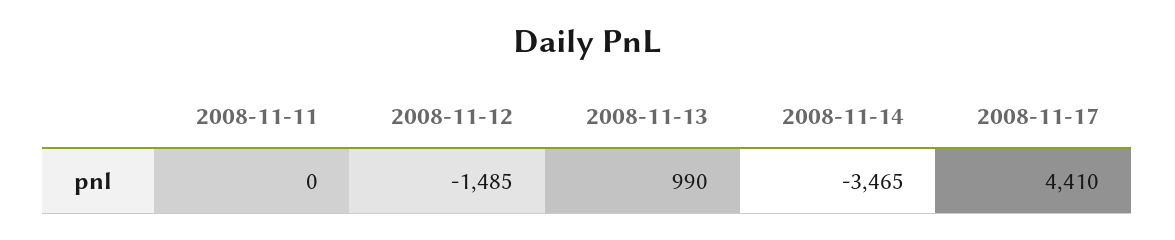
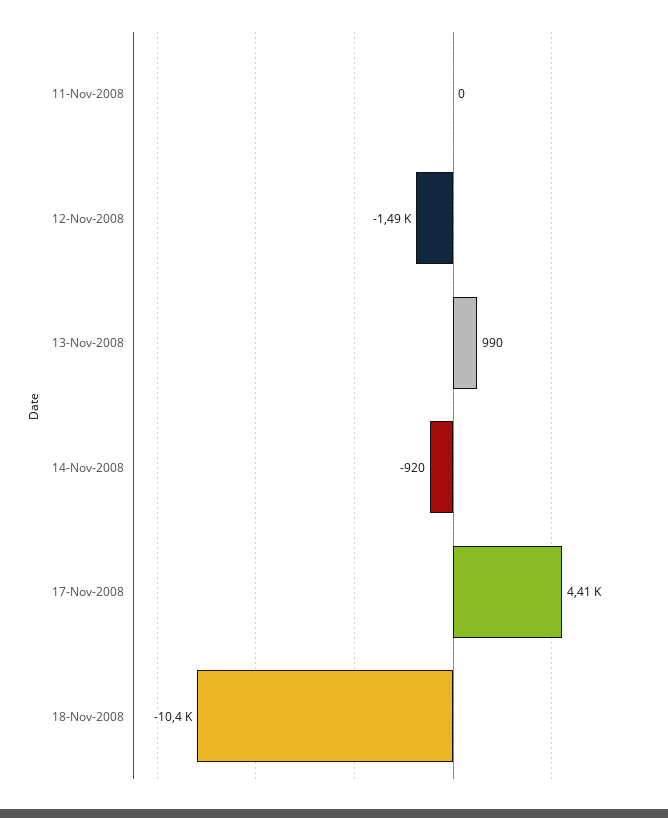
2008-11-14: -3465 -> -920
18-Nov-2008: none -> -10400

